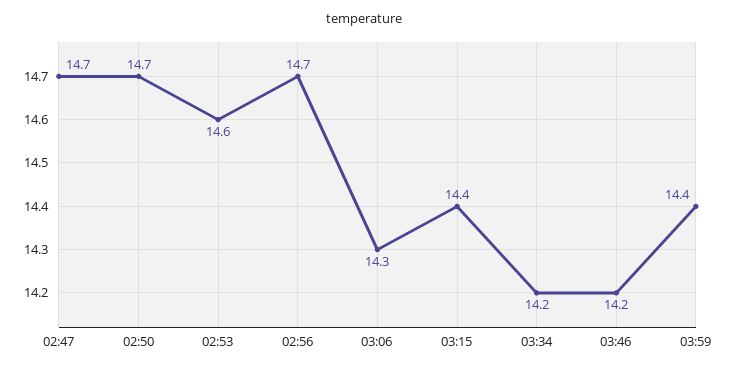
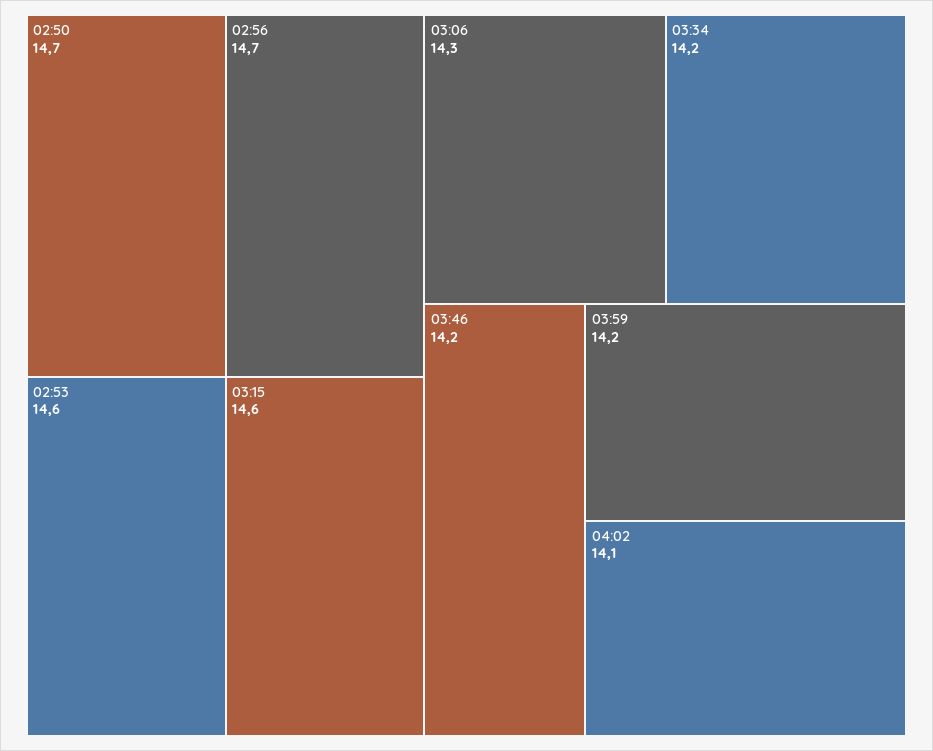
02:47: 14.7 -> none
03:15: 14.4 -> 14.6
03:59: 14.4 -> 14.2
04:02: none -> 14.1

